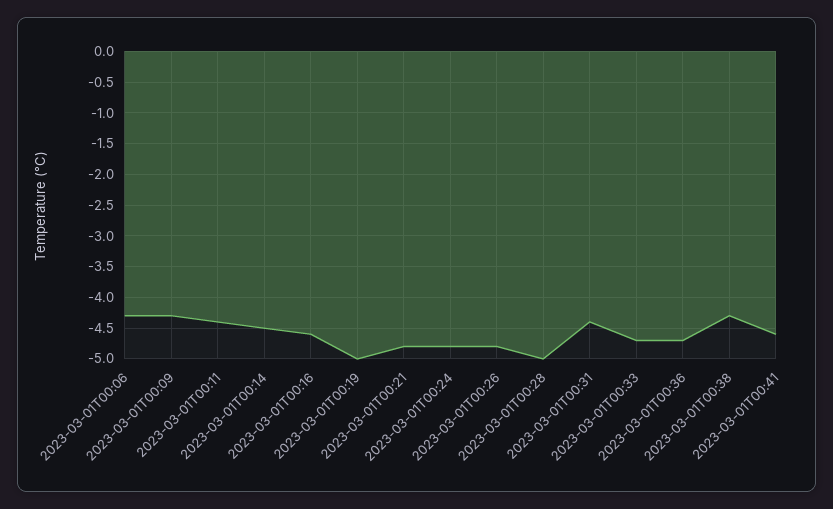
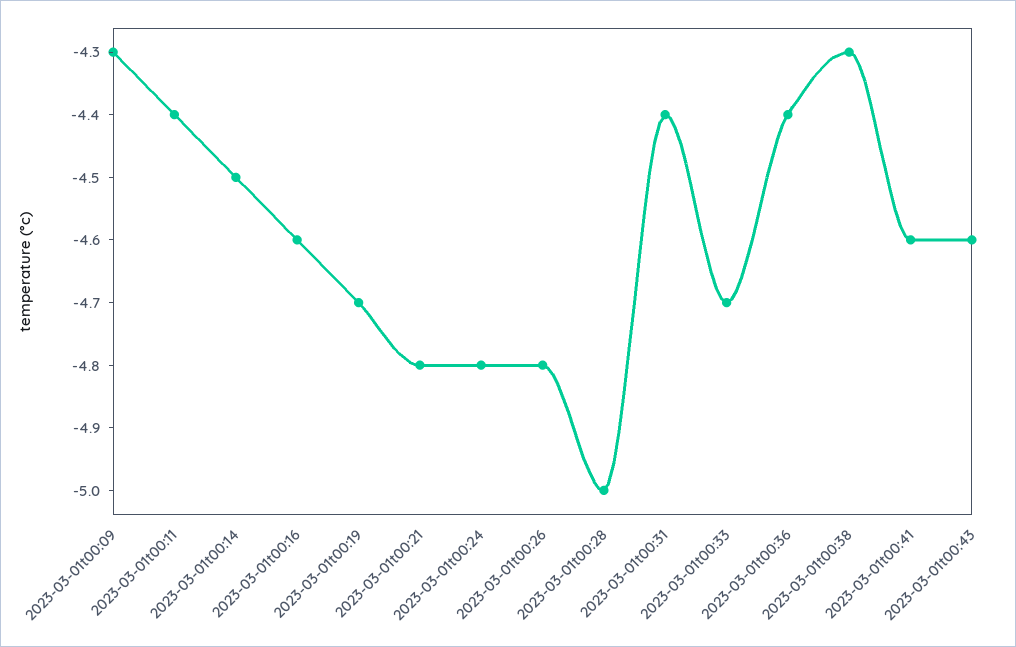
2023-03-01T00:06: -4.3 -> none
2023-03-01T00:19: -5 -> -4.7
2023-03-01T00:36: -4.7 -> -4.4
2023-03-01t00:43: none -> -4.6

